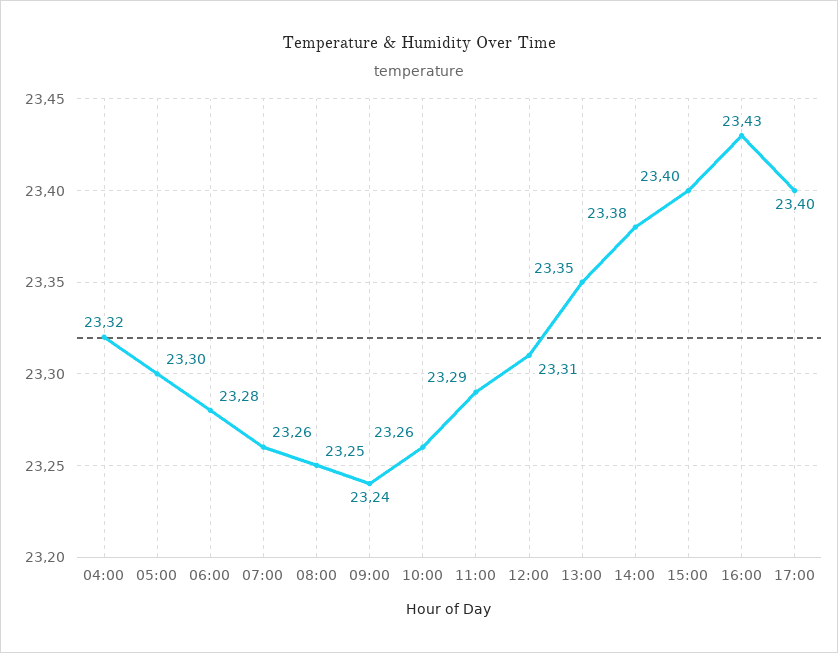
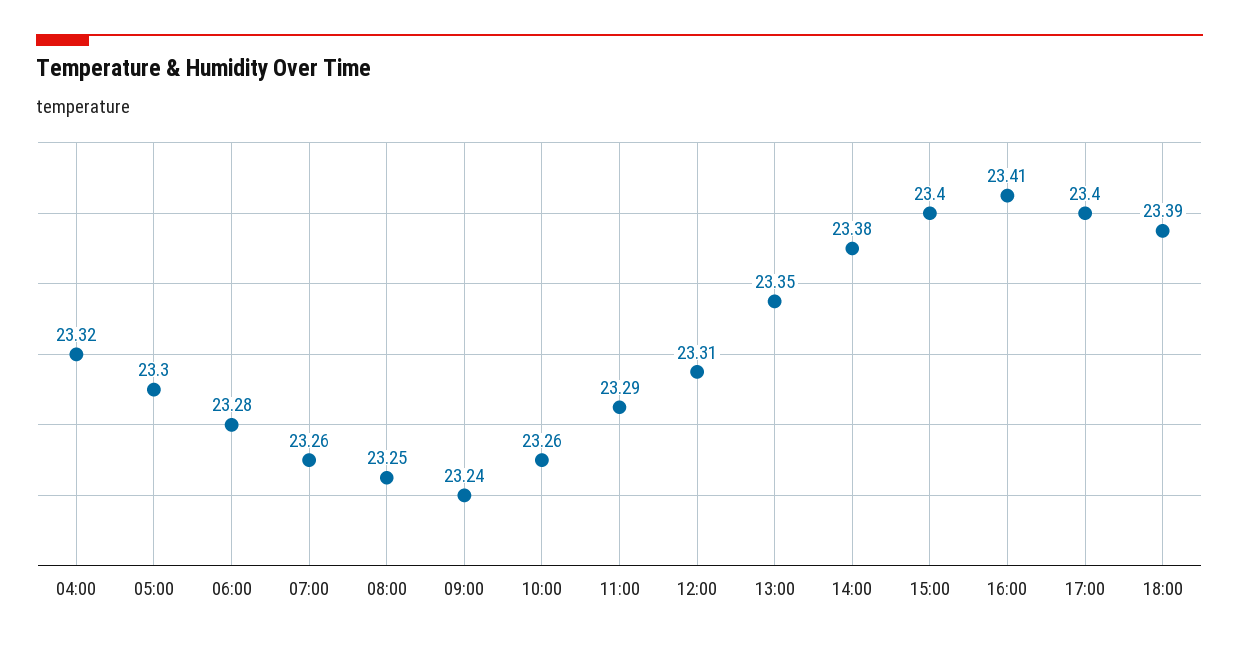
16:00: 23.43 -> 23.41
18:00: none -> 23.39

